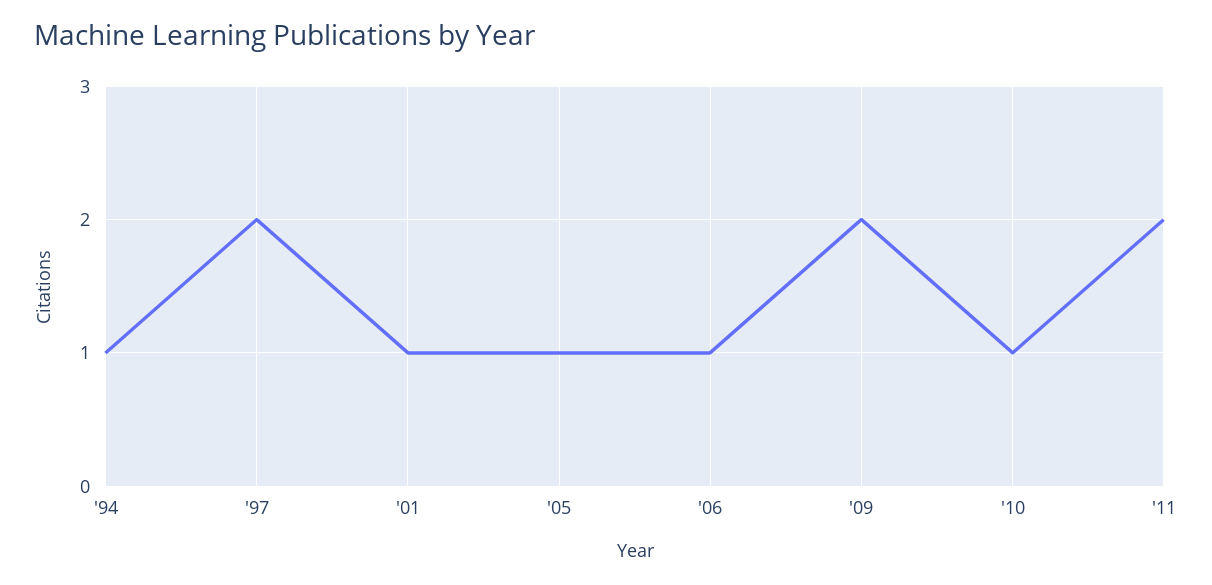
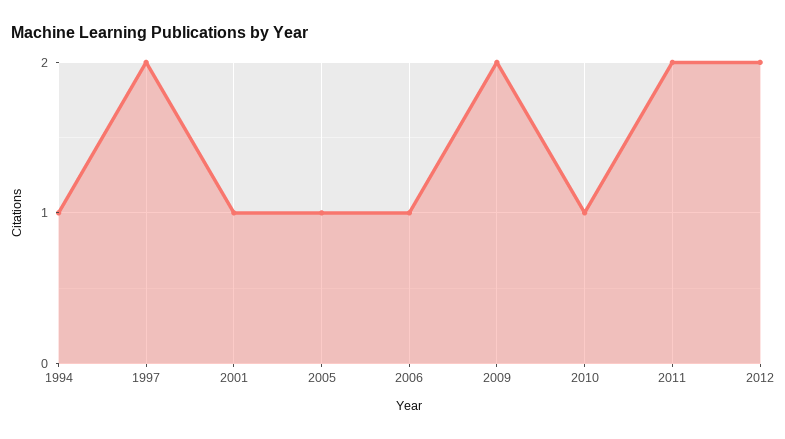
2012: none -> 2

